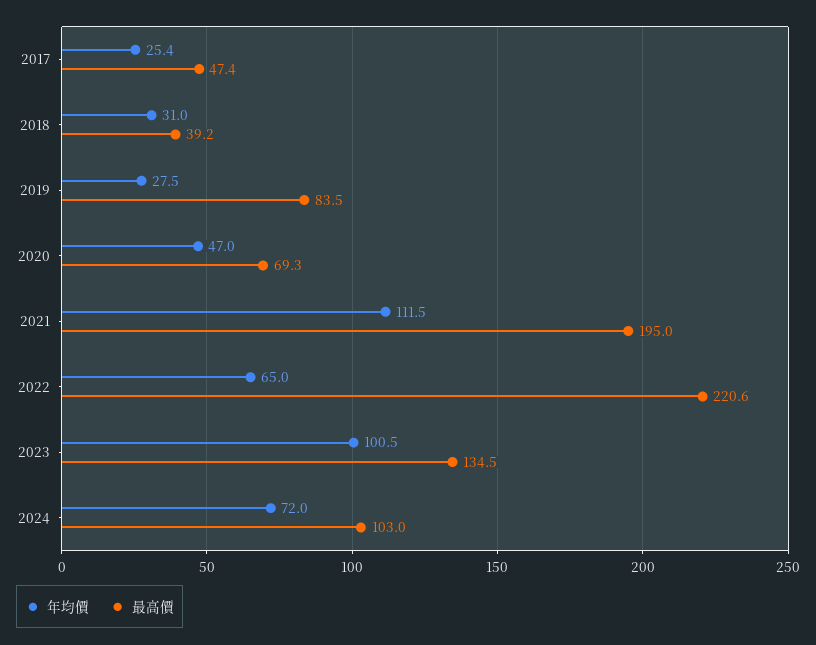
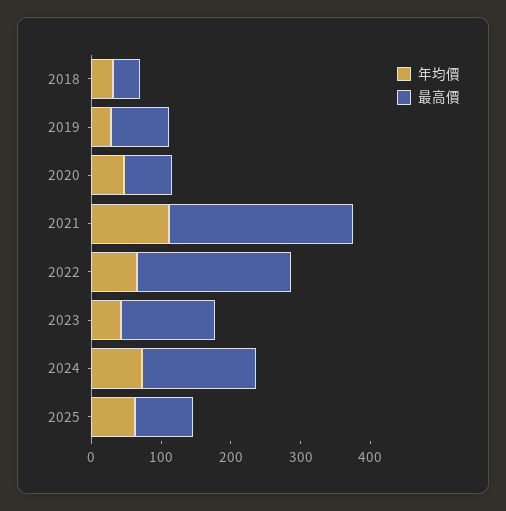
年均價, 2017: 25.4 -> none
最高價, 2017: 47.4 -> none
最高價, 2021: 195 -> 260
年均價, 2023: 100.5 -> 40
最高價, 2024: 103 -> 160
年均價, 2025: none -> 60
最高價, 2025: none -> 80

